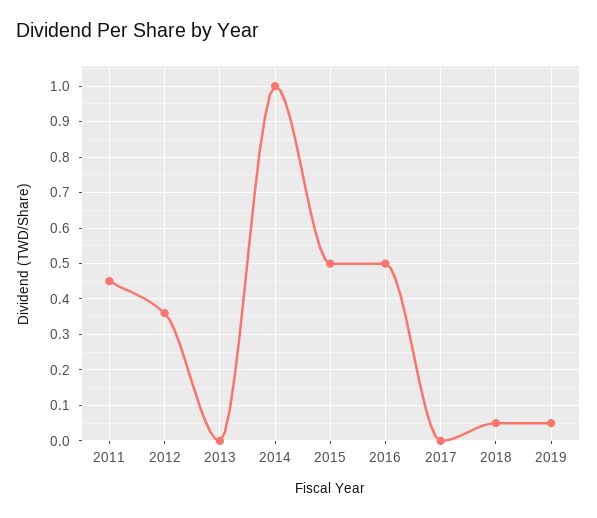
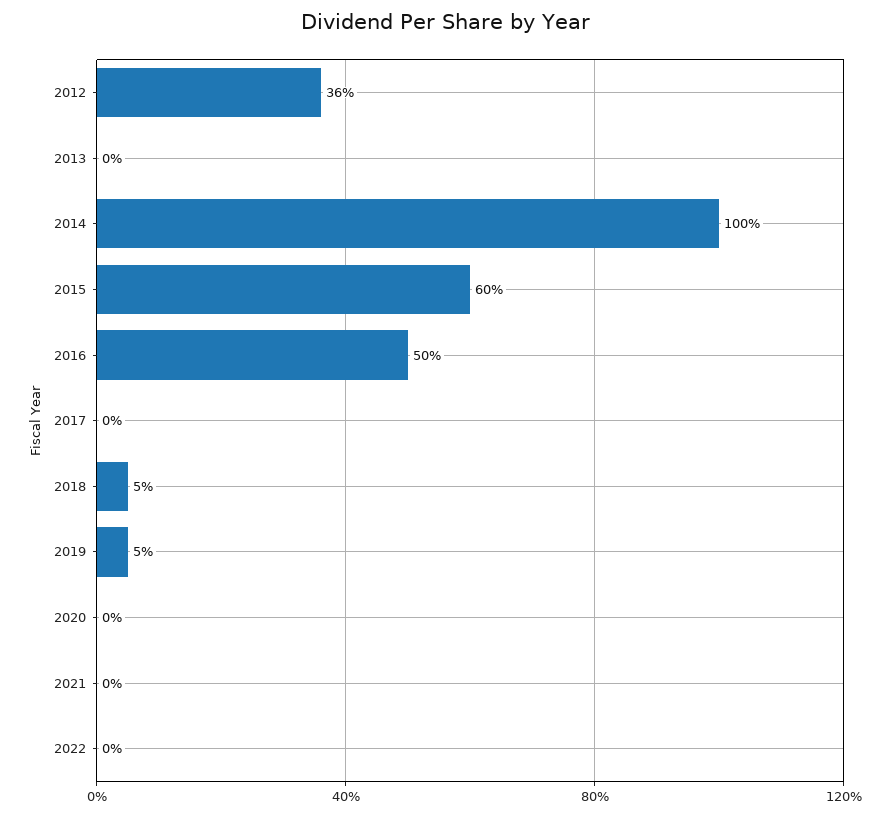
2011: 0.45 -> none
2015: 0.5 -> 0.6
2020: none -> 0
2021: none -> 0
2022: none -> 0

